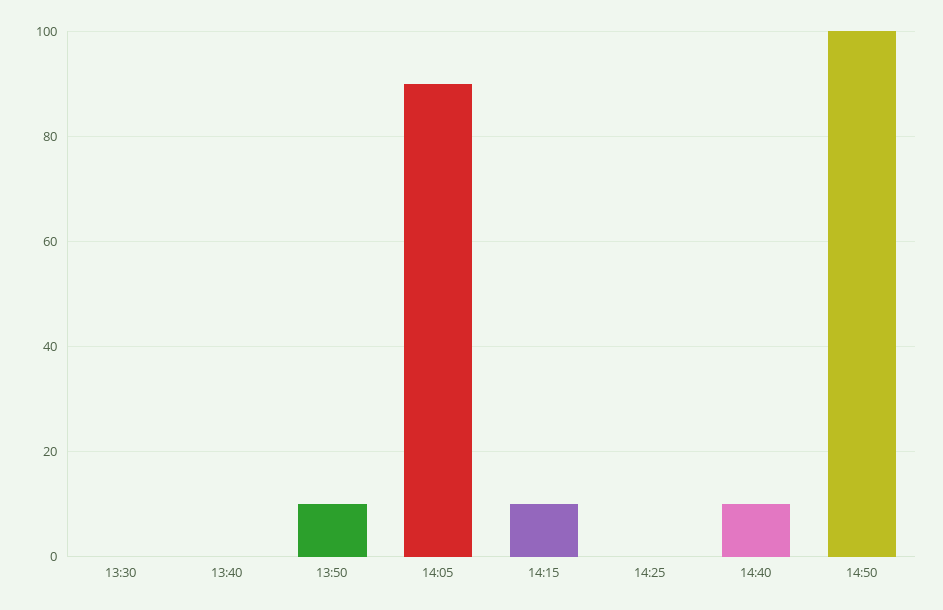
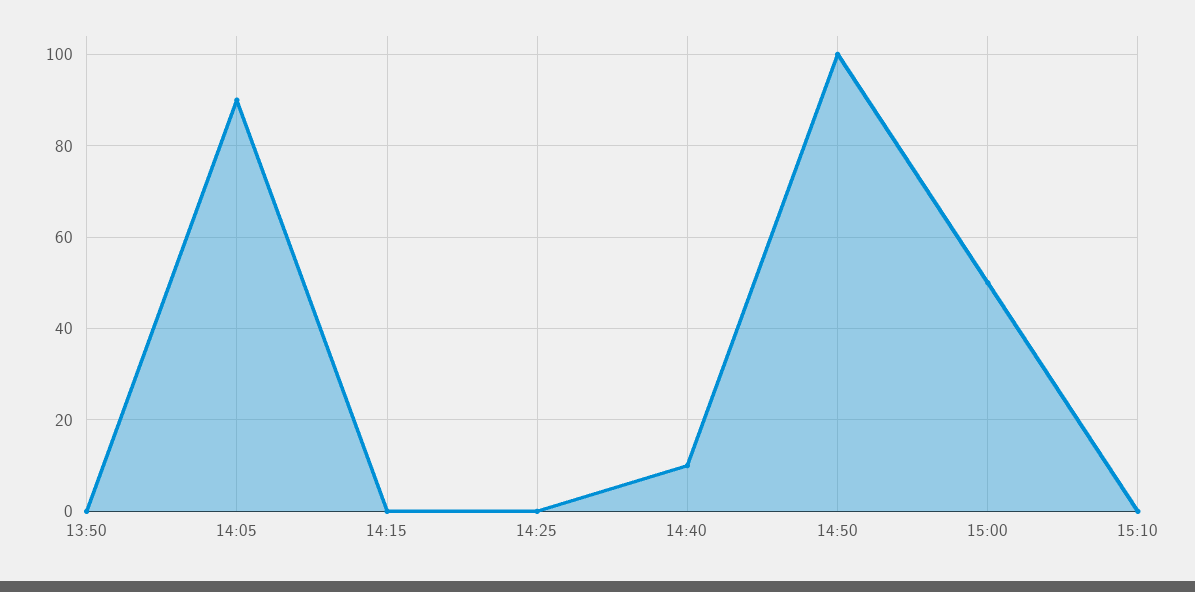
13:30: 0 -> none
13:40: 0 -> none
13:50: 10 -> 0
14:15: 10 -> 0
15:00: none -> 50
15:10: none -> 0

